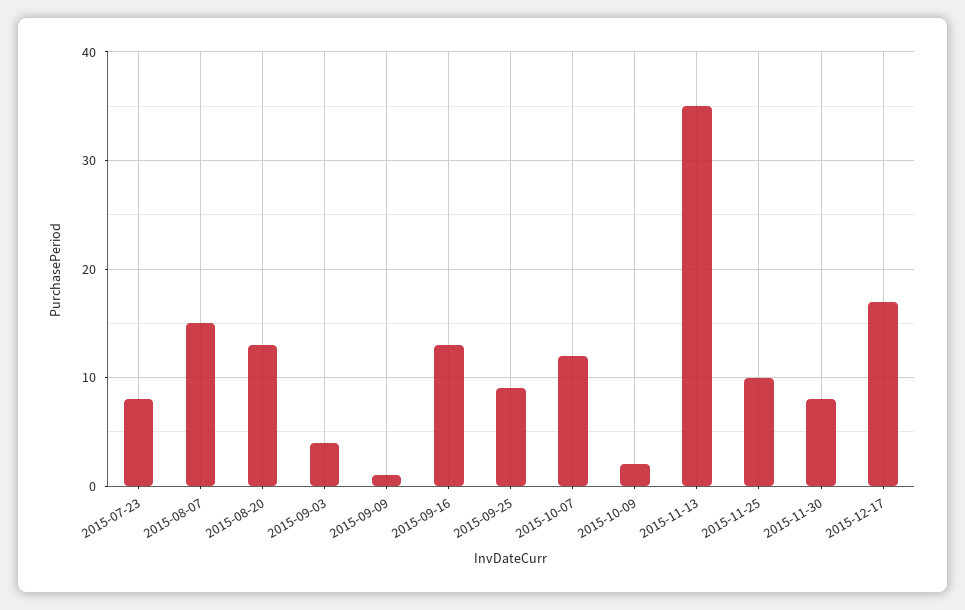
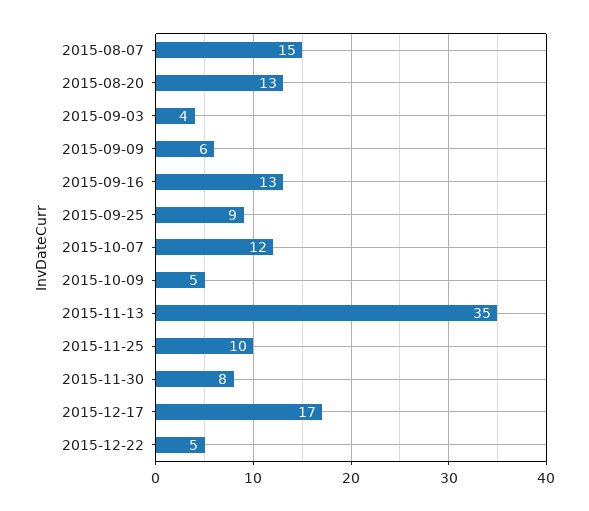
2015-07-23: 8 -> none
2015-09-09: 1 -> 6
2015-10-09: 2 -> 5
2015-12-22: none -> 5

